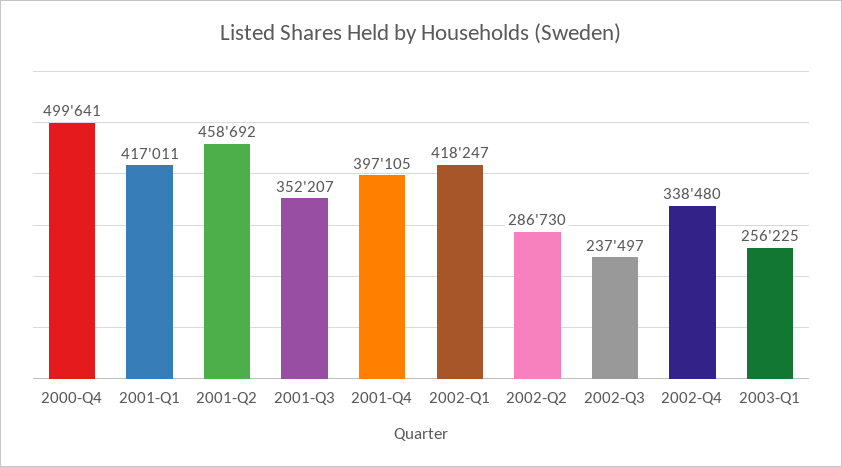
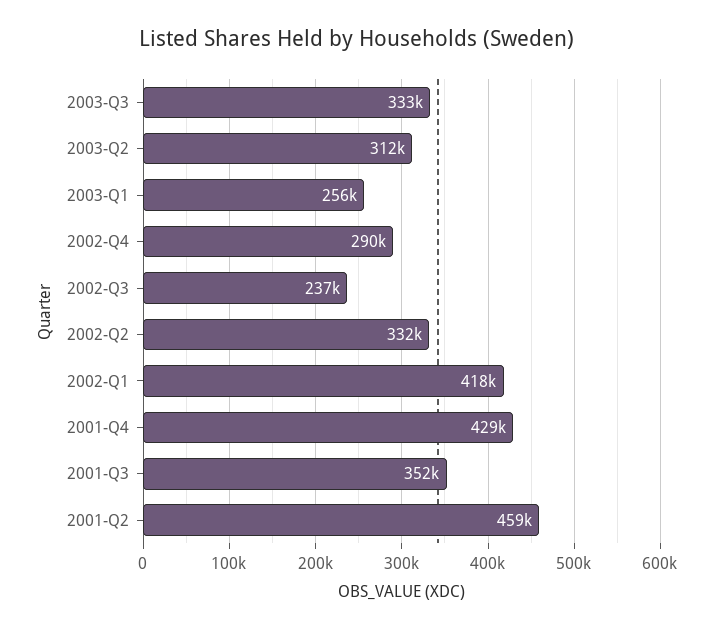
2000-Q4: 499641 -> none
2001-Q1: 417011 -> none
2001-Q4: 397105 -> 429000
2002-Q2: 286730 -> 332000
2002-Q4: 338480 -> 290000
2003-Q3: none -> 333000
2003-Q2: none -> 312000

